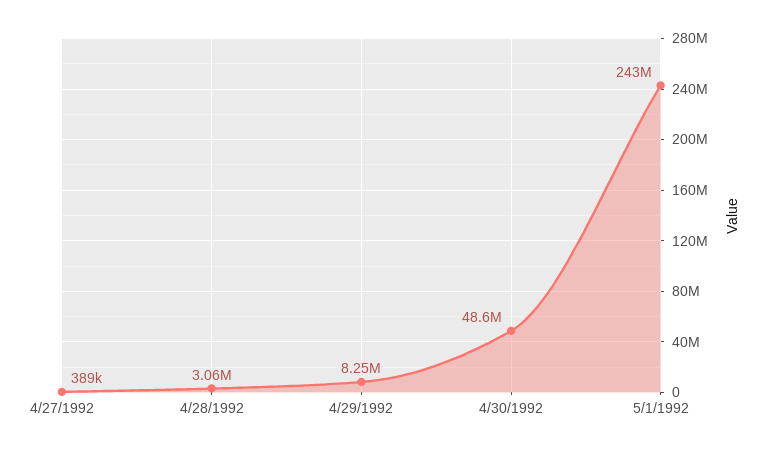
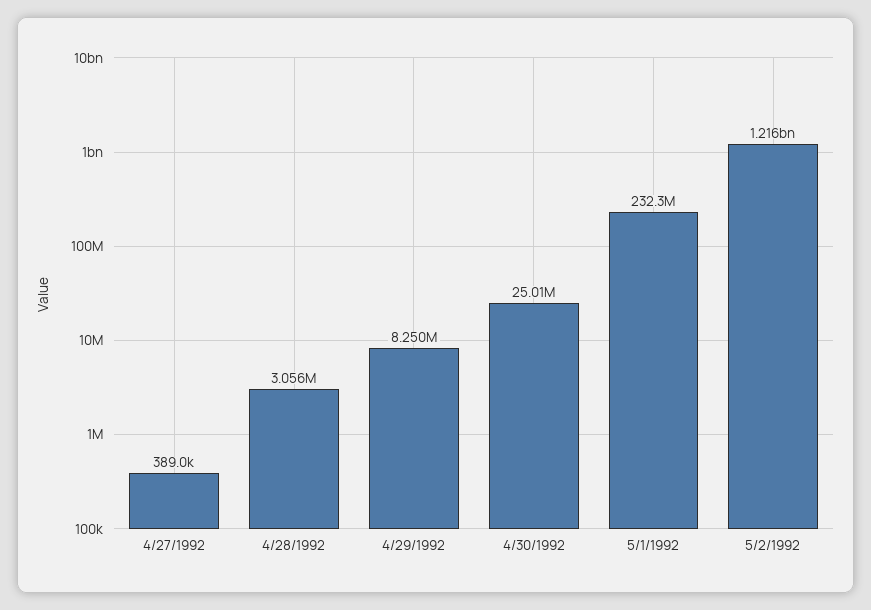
4/30/1992: 48600000 -> 25010000
5/1/1992: 243000000 -> 232300000
5/2/1992: none -> 1216000000

